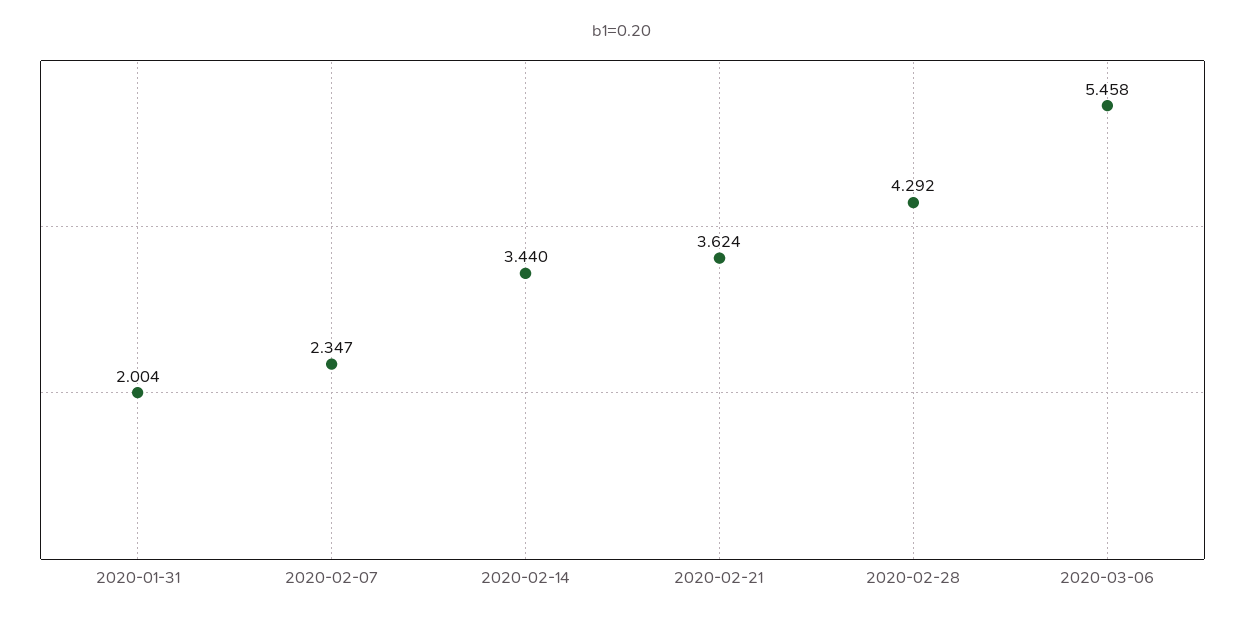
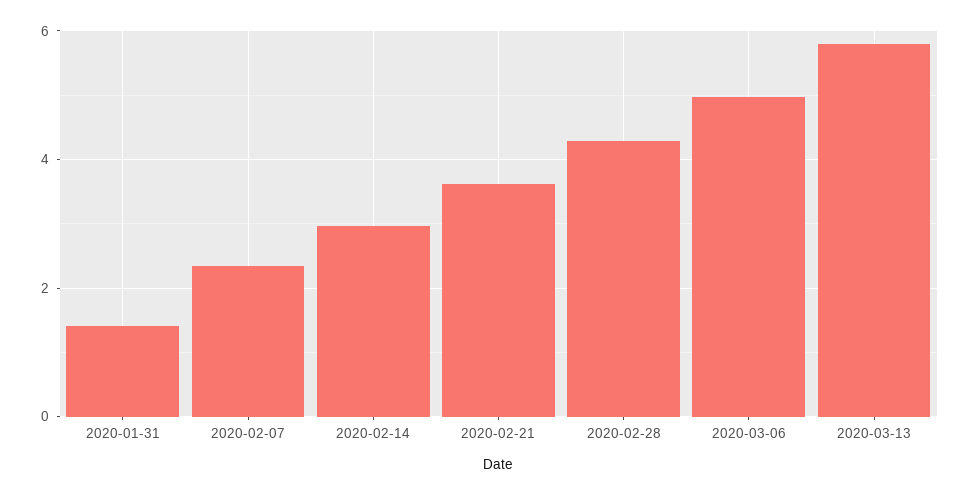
2020-01-31: 2.004 -> 1.4
2020-02-14: 3.44 -> 3
2020-03-06: 5.458 -> 5
2020-03-13: none -> 5.8

